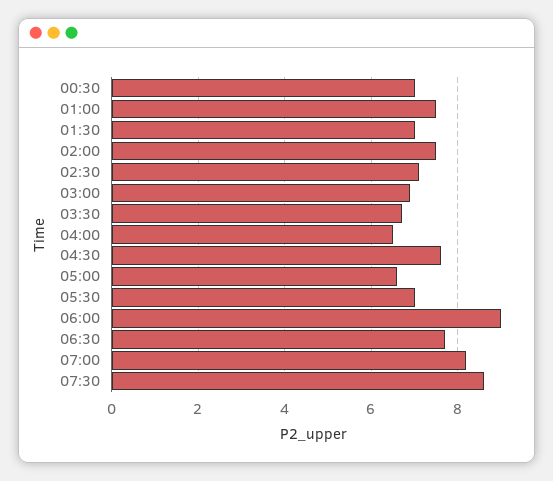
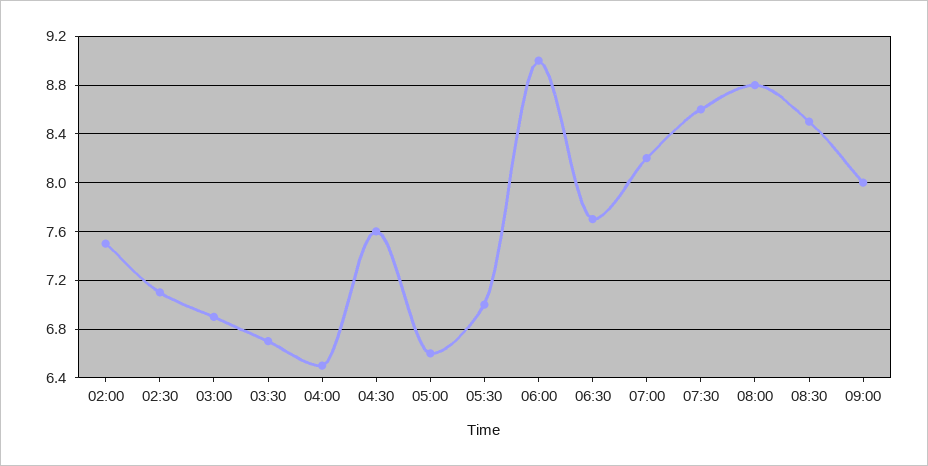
00:30: 7 -> none
01:00: 7.5 -> none
01:30: 7 -> none
08:00: none -> 8.8
08:30: none -> 8.5
09:00: none -> 8

